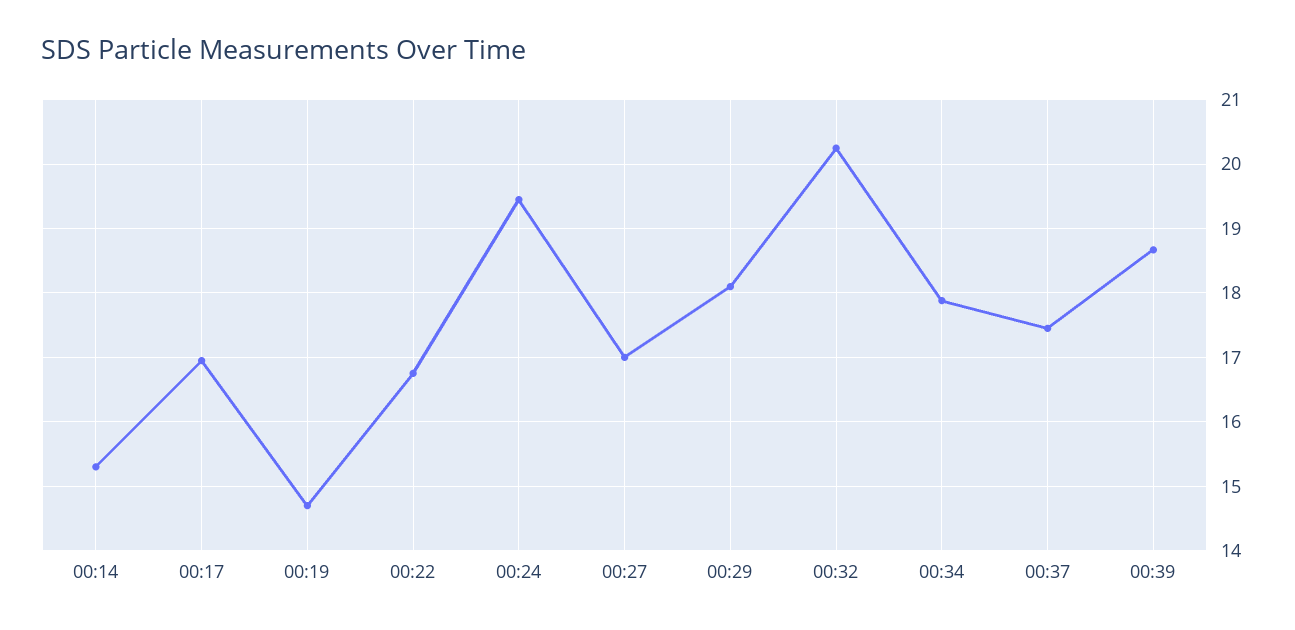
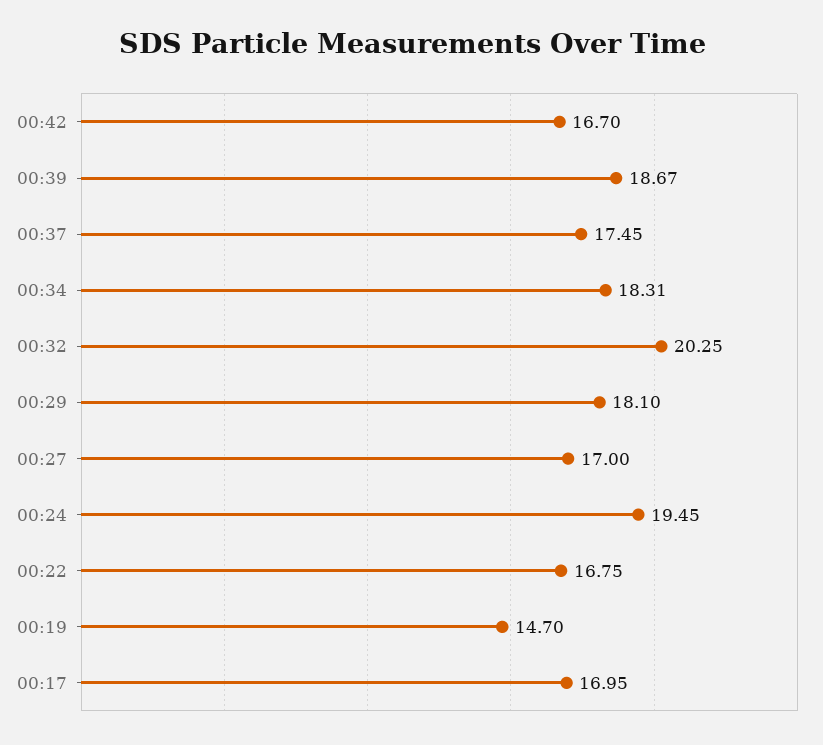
00:14: 15.3 -> none
00:34: 17.9 -> 18.31
00:42: none -> 16.7

